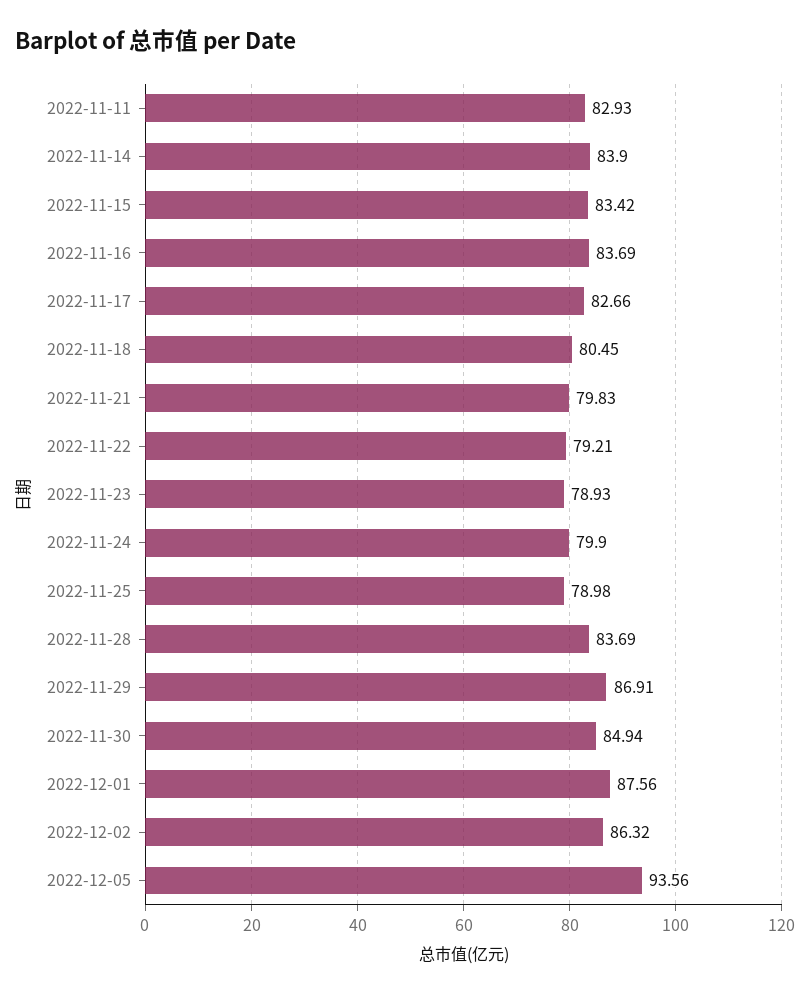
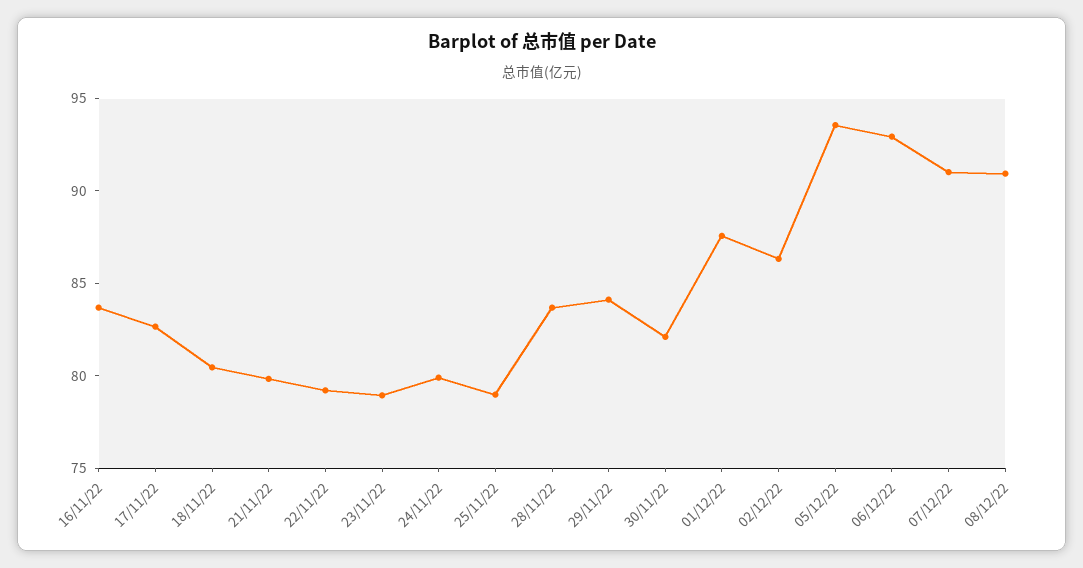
2022-11-11: 82.93 -> none
2022-11-14: 83.9 -> none
2022-11-15: 83.42 -> none
2022-11-29: 86.91 -> 84
2022-11-30: 84.94 -> 82
06/12/22: none -> 93
07/12/22: none -> 91
08/12/22: none -> 91

